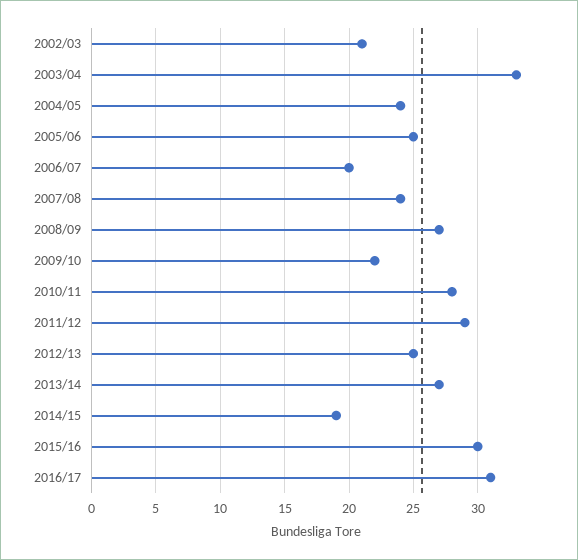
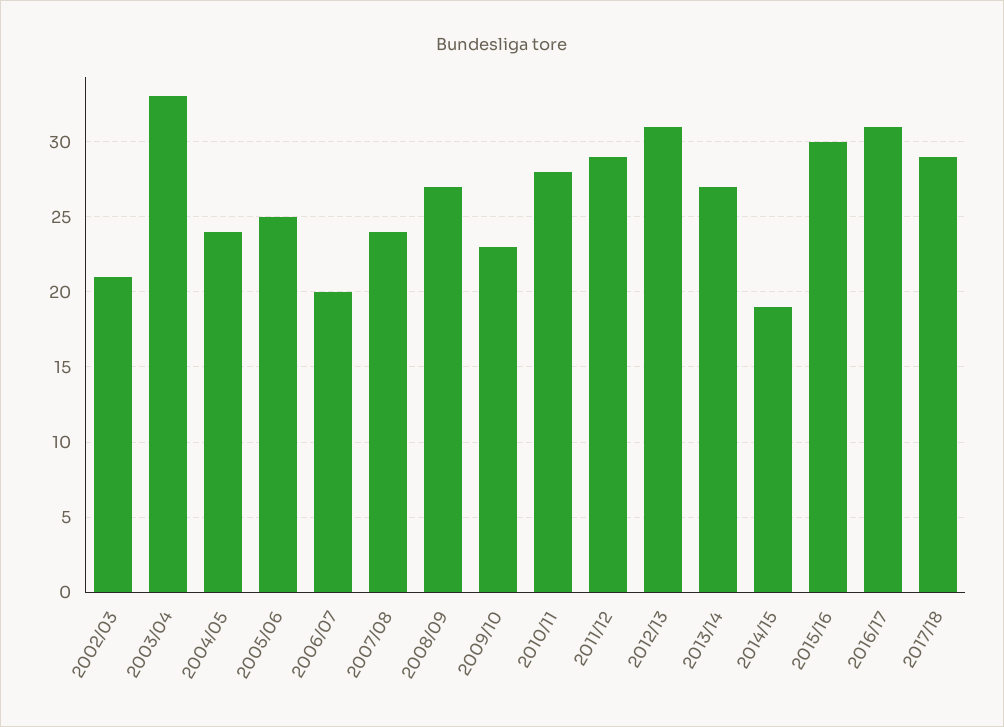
2009/10: 22 -> 23
2012/13: 25 -> 31
2017/18: none -> 29

